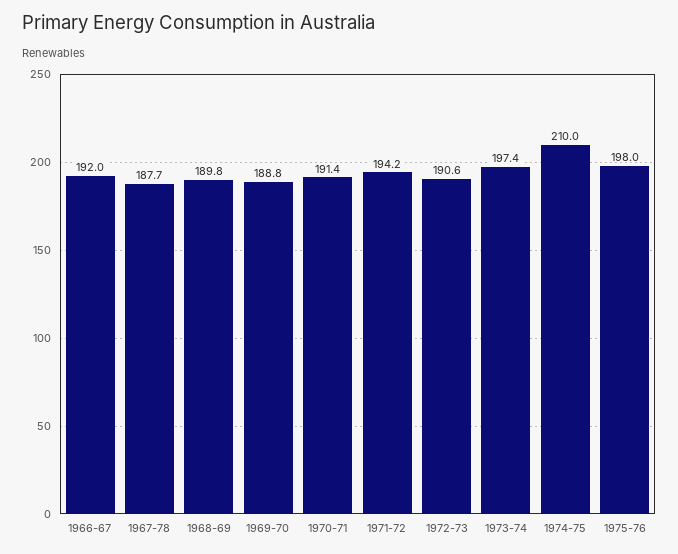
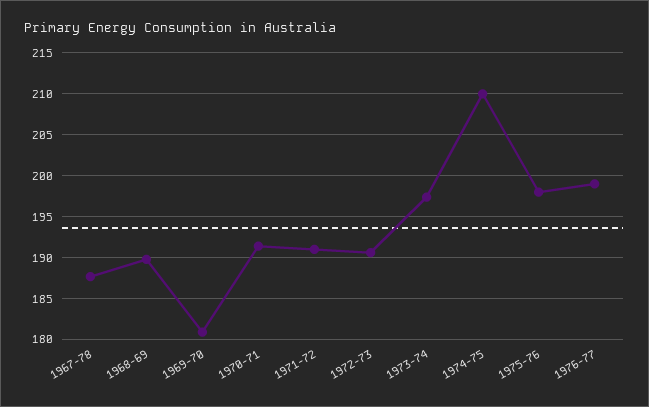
1966-67: 192 -> none
1969-70: 188.8 -> 181
1971-72: 194.2 -> 191
1976-77: none -> 199

